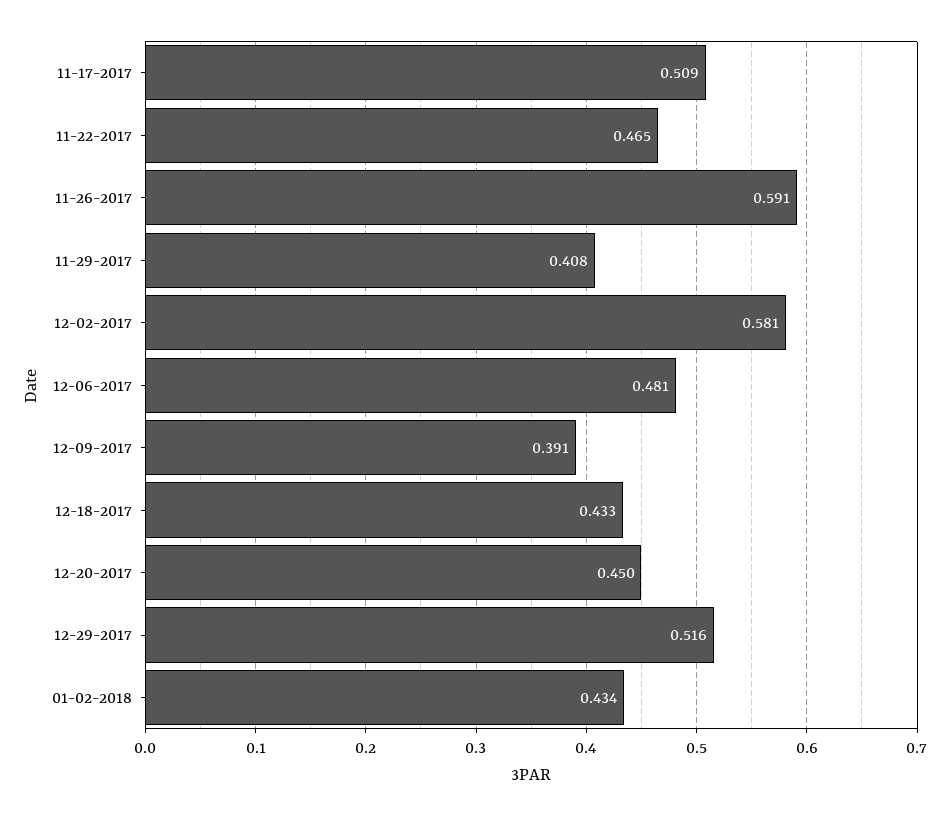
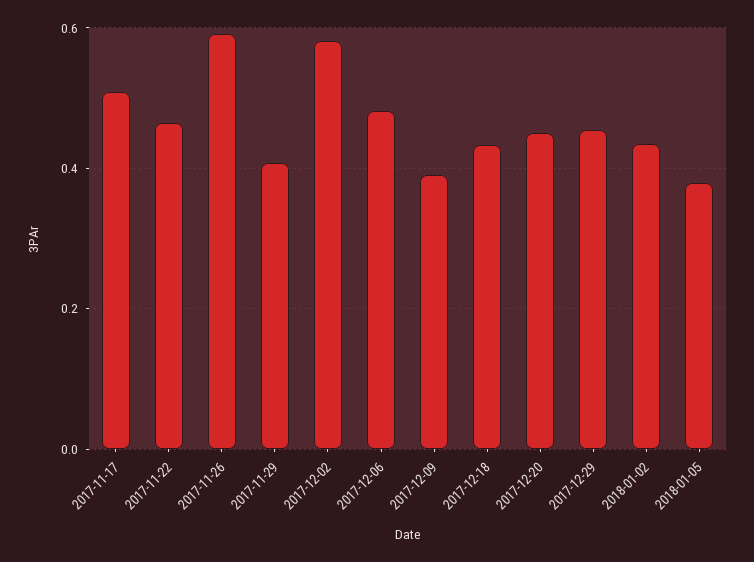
12-29-2017: 0.516 -> 0.46
2018-01-05: none -> 0.38

